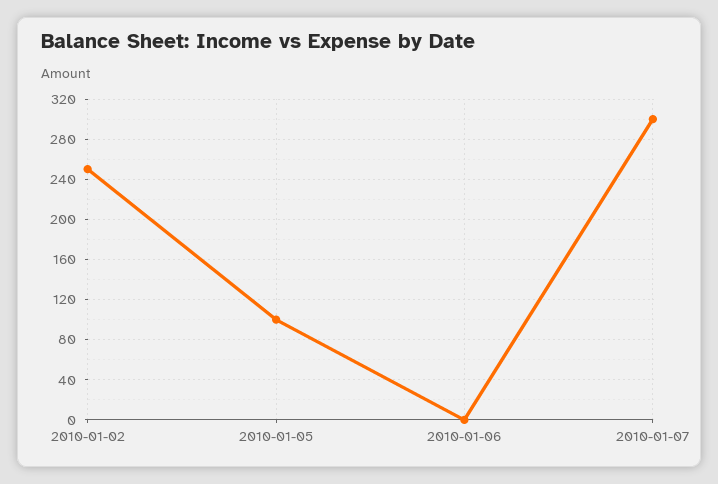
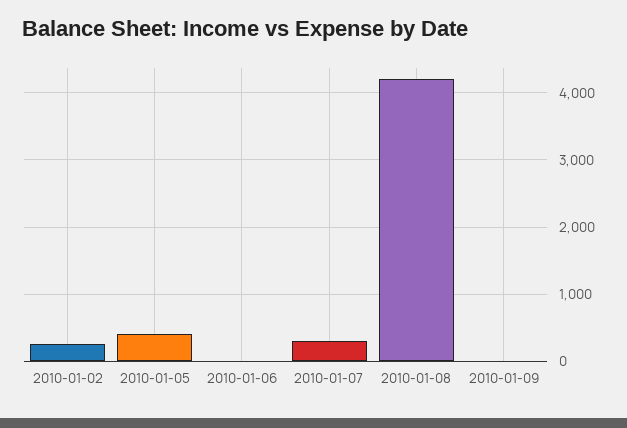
2010-01-05: 100 -> 400
2010-01-08: none -> 4200
2010-01-09: none -> 0

